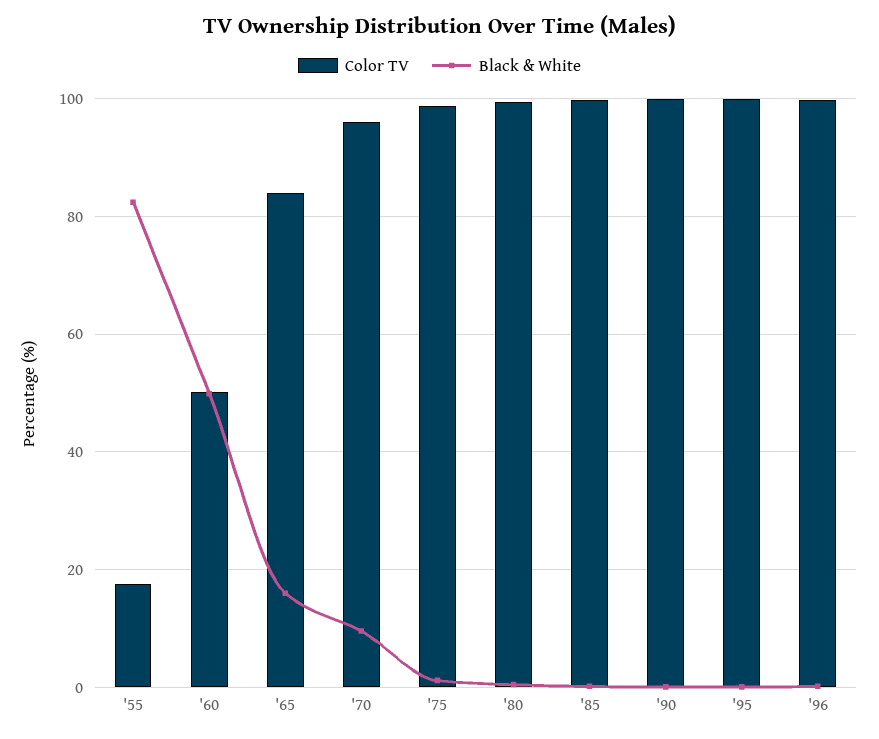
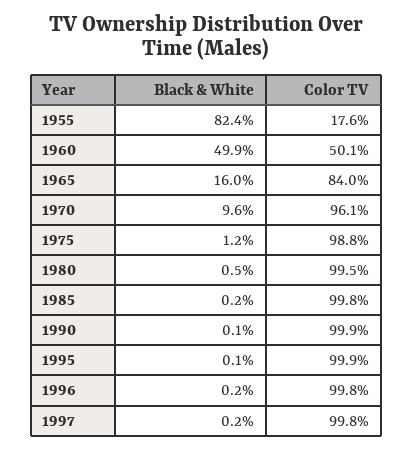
Black & White, 1997: none -> 0.2
Color TV, 1997: none -> 99.8

